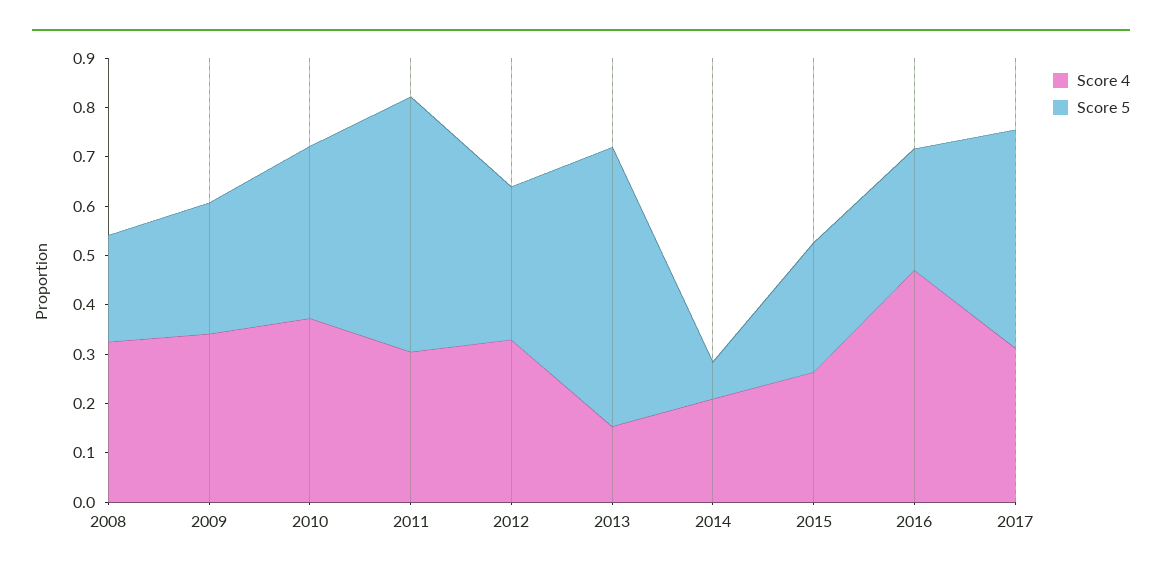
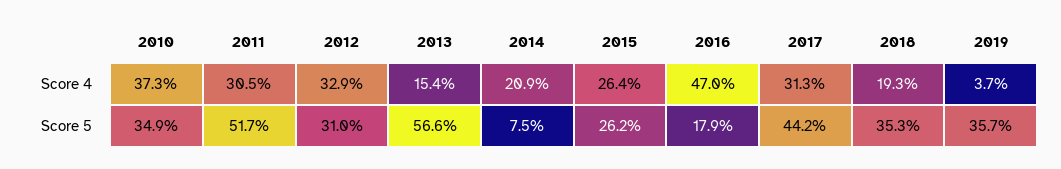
Score 4, 2008: 0.32 -> none
Score 5, 2008: 0.22 -> none
Score 4, 2009: 0.34 -> none
Score 5, 2009: 0.26 -> none
Score 5, 2016: 0.24 -> 0.179
Score 4, 2018: none -> 0.193
Score 4, 2019: none -> 0.037
Score 5, 2018: none -> 0.353
Score 5, 2019: none -> 0.357

